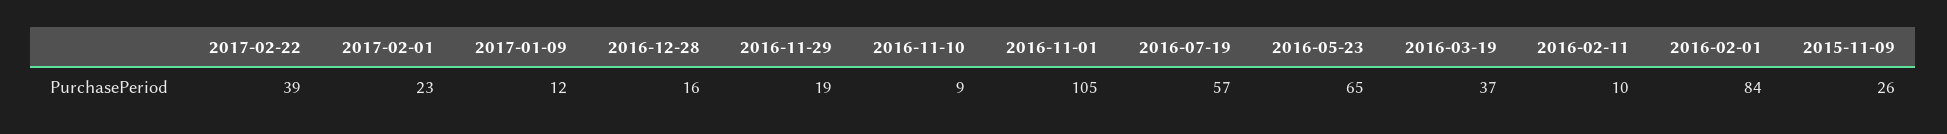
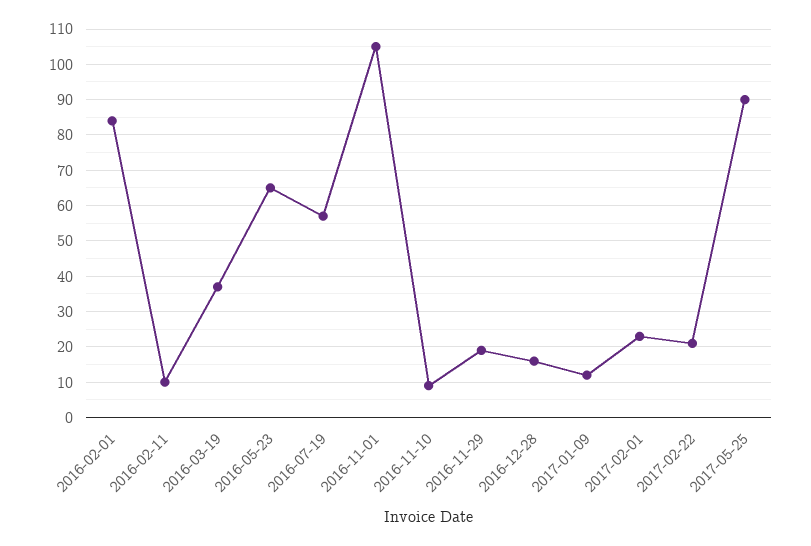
2017-02-22: 39 -> 20
2015-11-09: 26 -> none
2017-05-25: none -> 90

